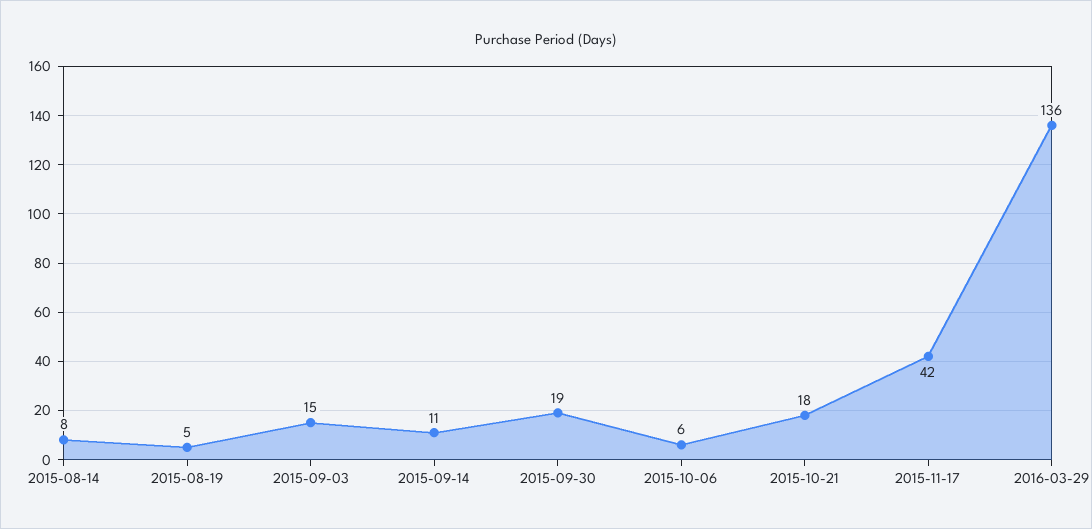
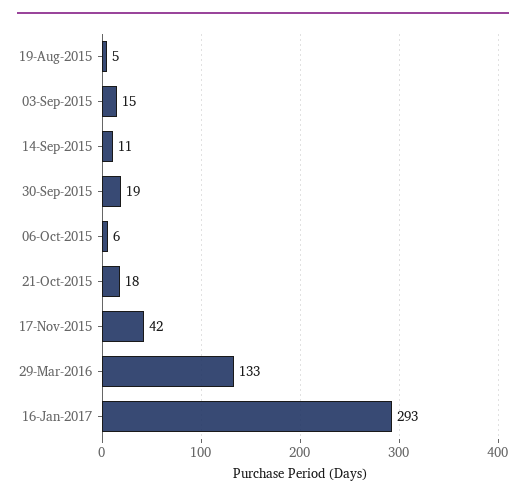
2015-08-14: 8 -> none
2016-03-29: 136 -> 133
16-Jan-2017: none -> 293

